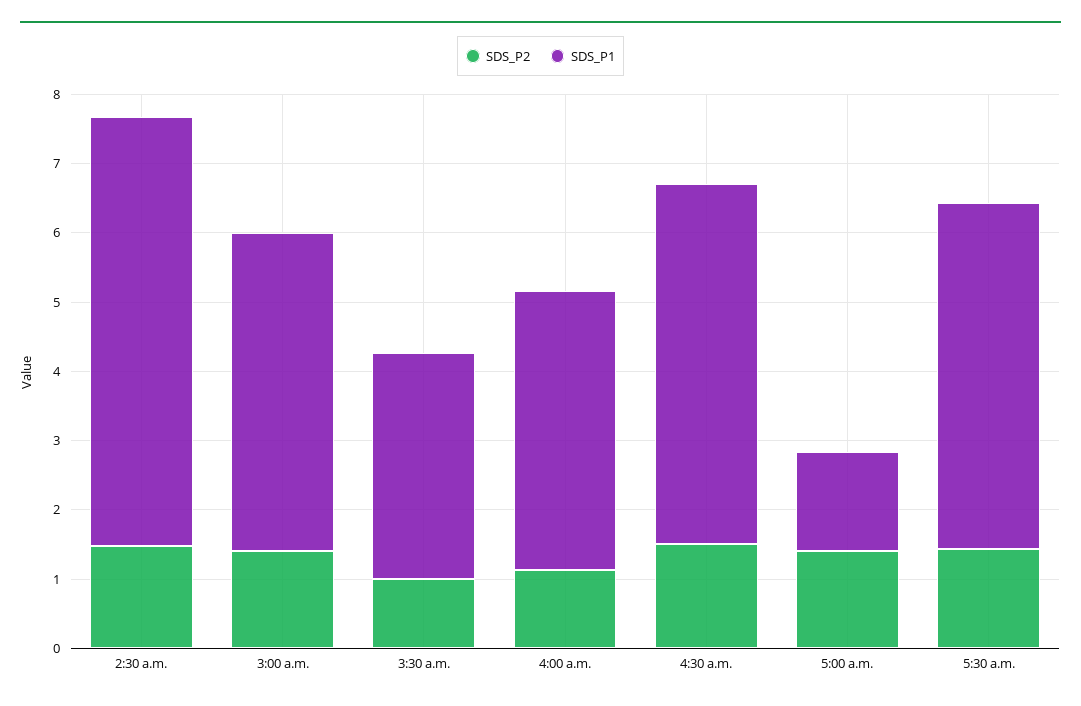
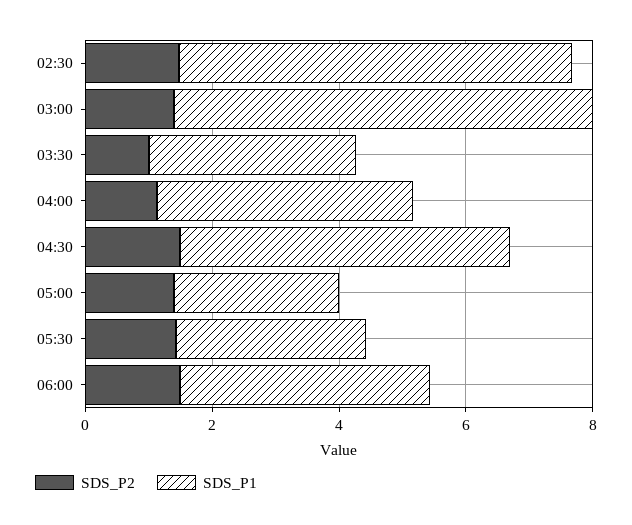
SDS_P1, 3:00 a.m.: 4.6 -> 6.5
SDS_P1, 5:00 a.m.: 1.4 -> 2.5
SDS_P1, 5:30 a.m.: 5 -> 3
SDS_P2, 06:00: none -> 1.5
SDS_P1, 06:00: none -> 4

